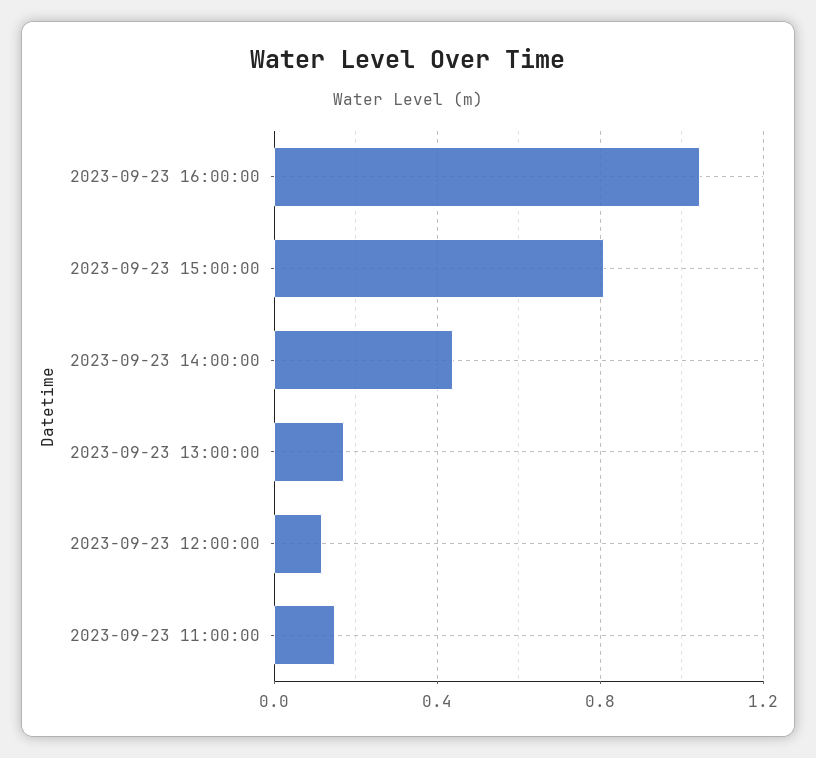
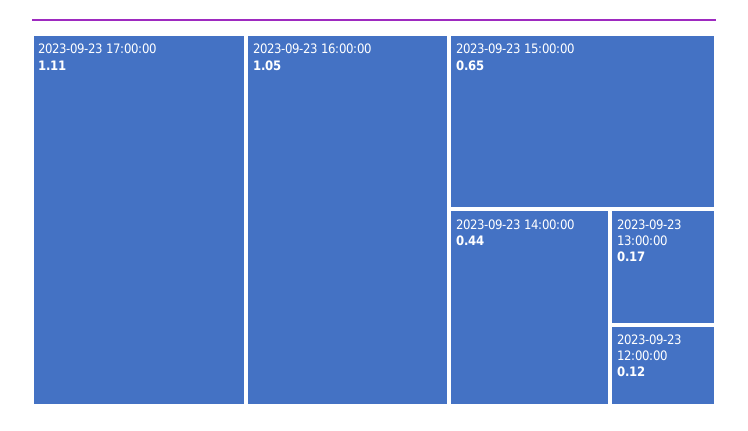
2023-09-23 15:00:00: 0.8 -> 0.65
2023-09-23 11:00:00: 0.15 -> none
2023-09-23 17:00:00: none -> 1.11

